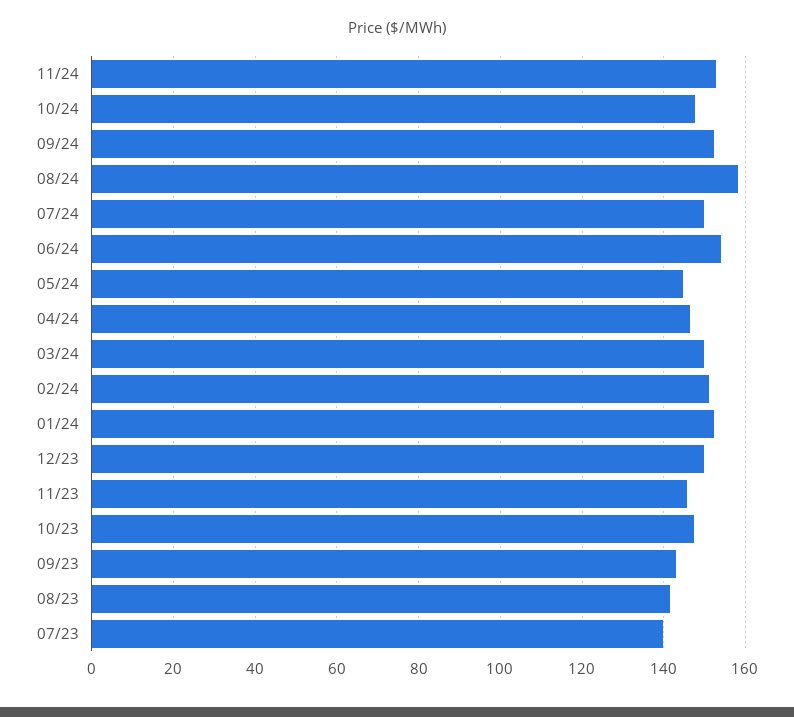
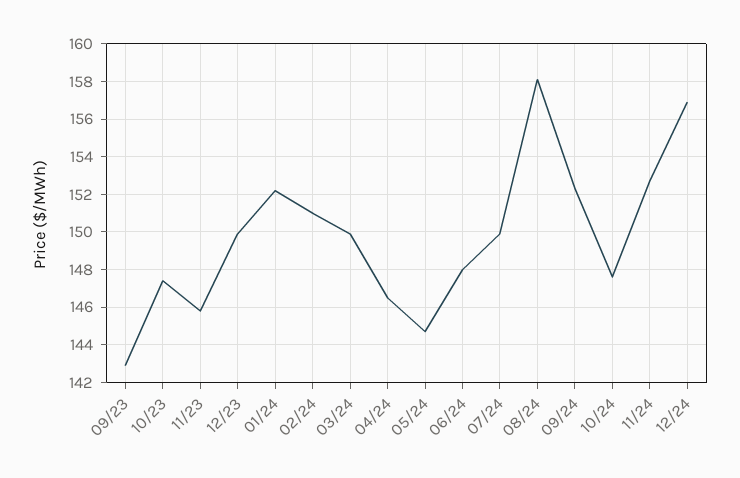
06/24: 154 -> 148
08/23: 142 -> none
07/23: 140 -> none
12/24: none -> 157

